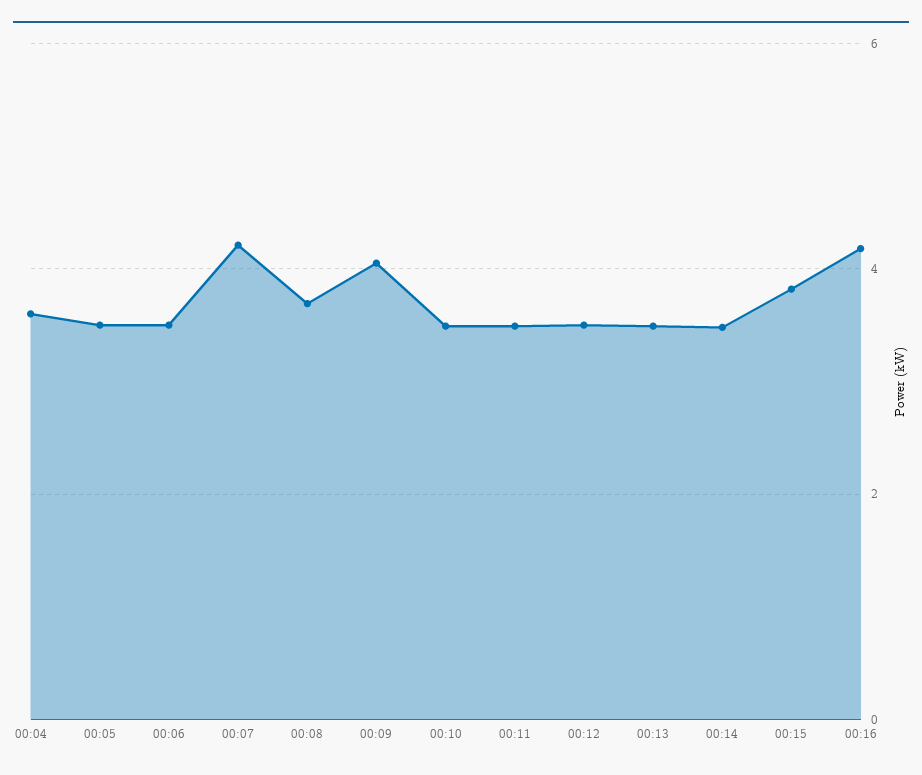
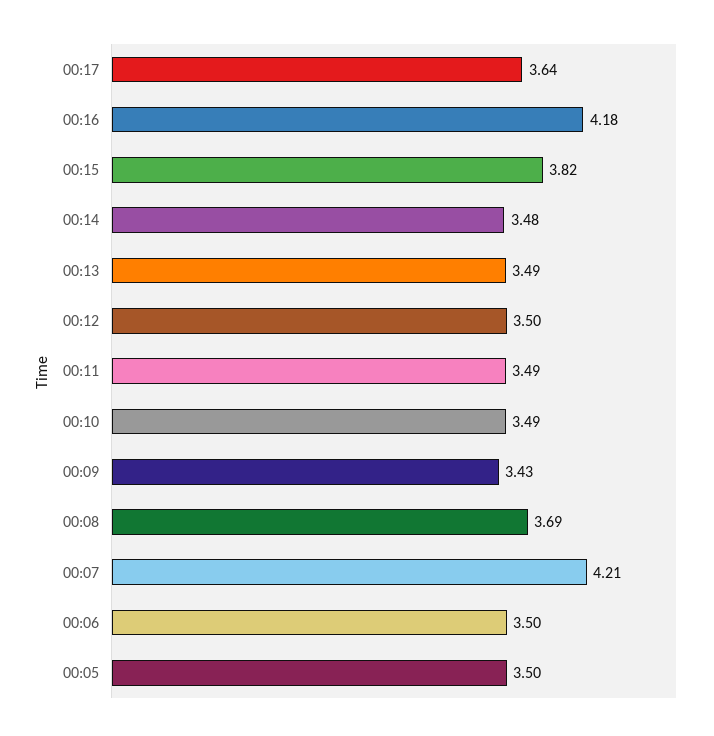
00:04: 3.6 -> none
00:09: 4 -> 3.43
00:17: none -> 3.64

